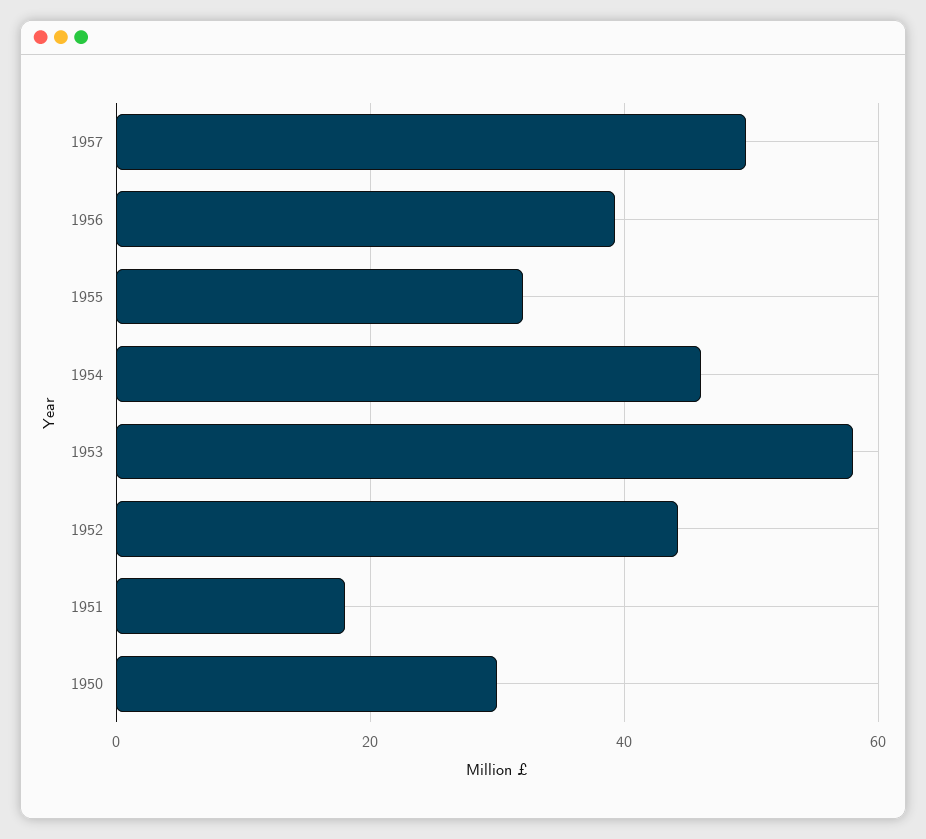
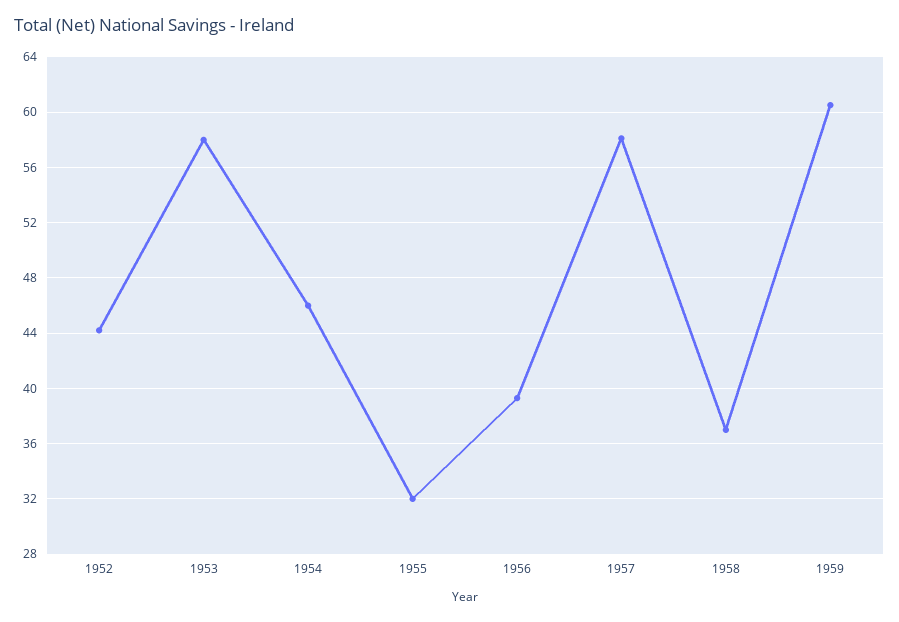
1957: 50 -> 58
1951: 18 -> none
1950: 30 -> none
1958: none -> 37
1959: none -> 60.5

